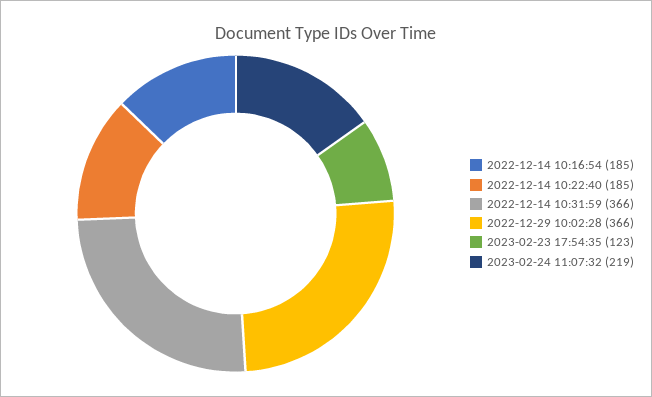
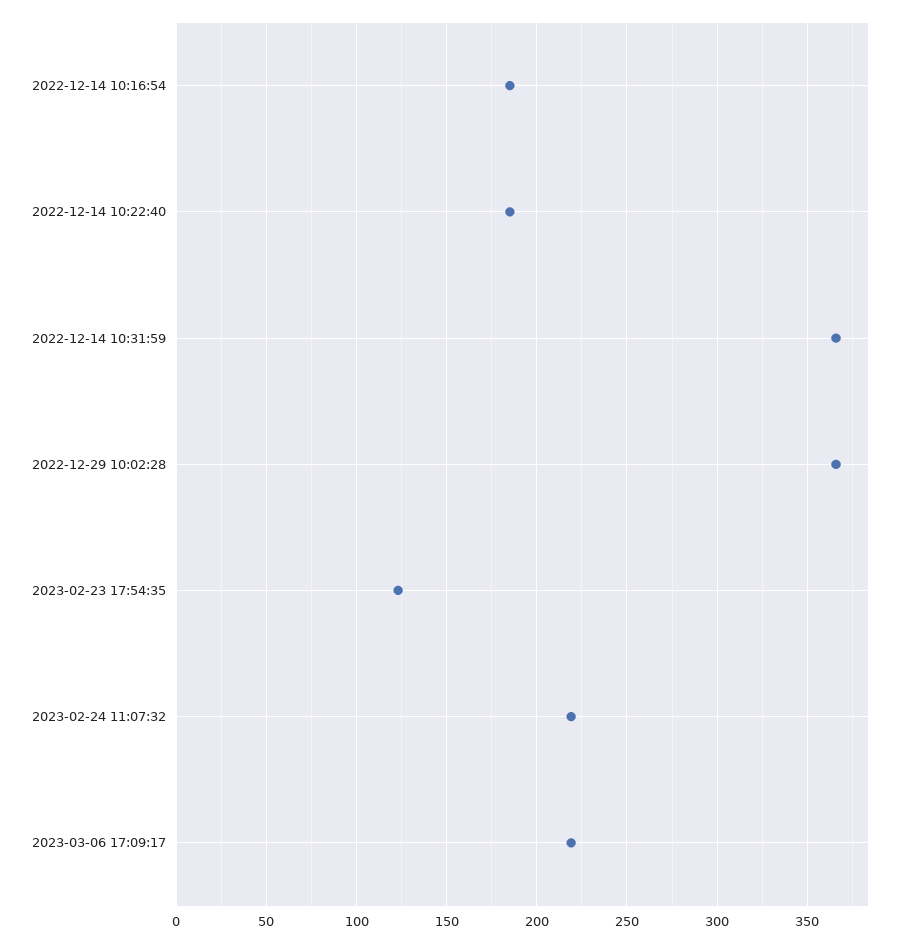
2023-03-06 17:09:17: none -> 220

